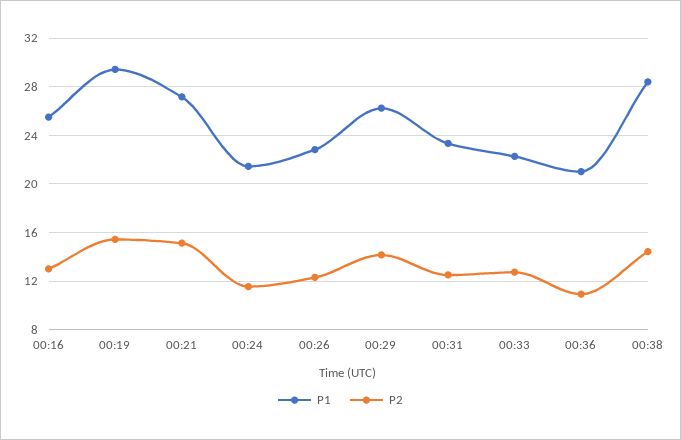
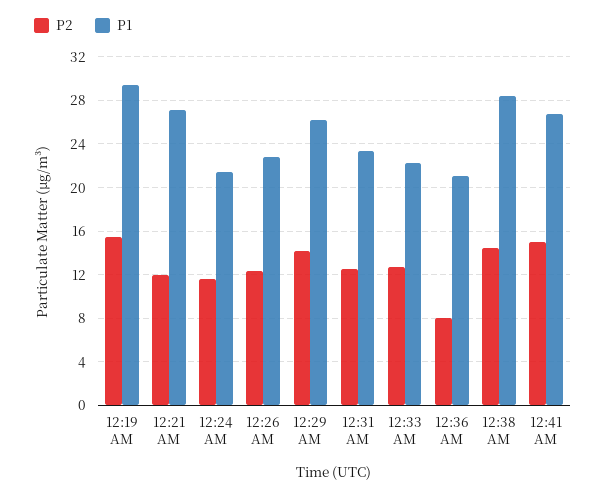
P1, 00:16: 25.5 -> none
P2, 00:16: 13 -> none
P2, 00:21: 15 -> 12
P2, 00:36: 11 -> 8
P2, 12:41 AM: none -> 15
P1, 12:41 AM: none -> 27

